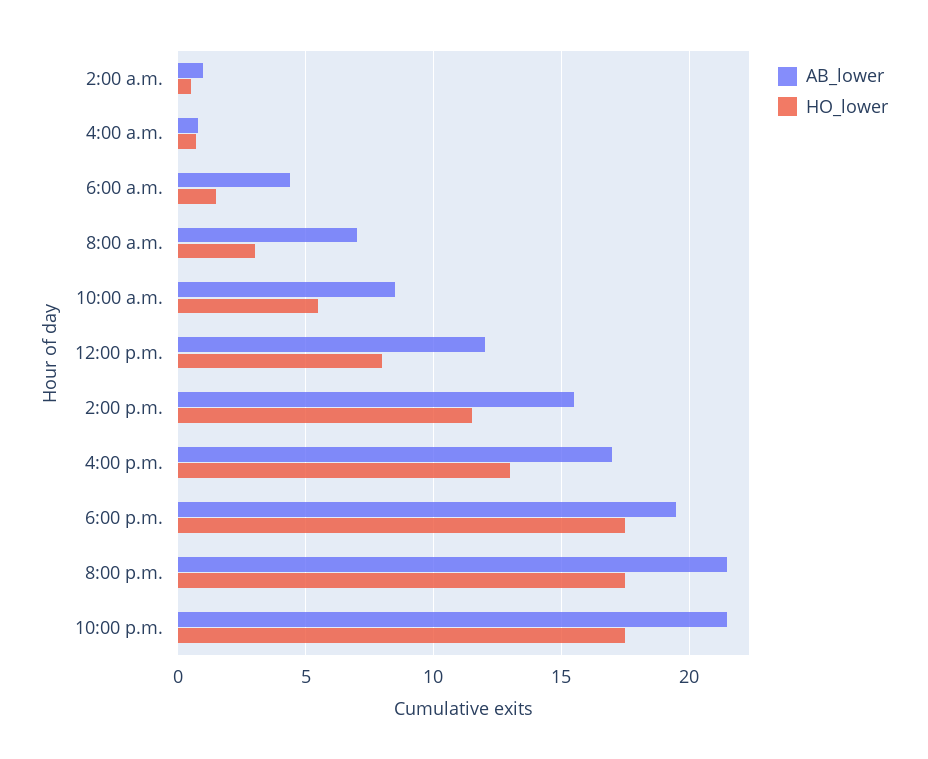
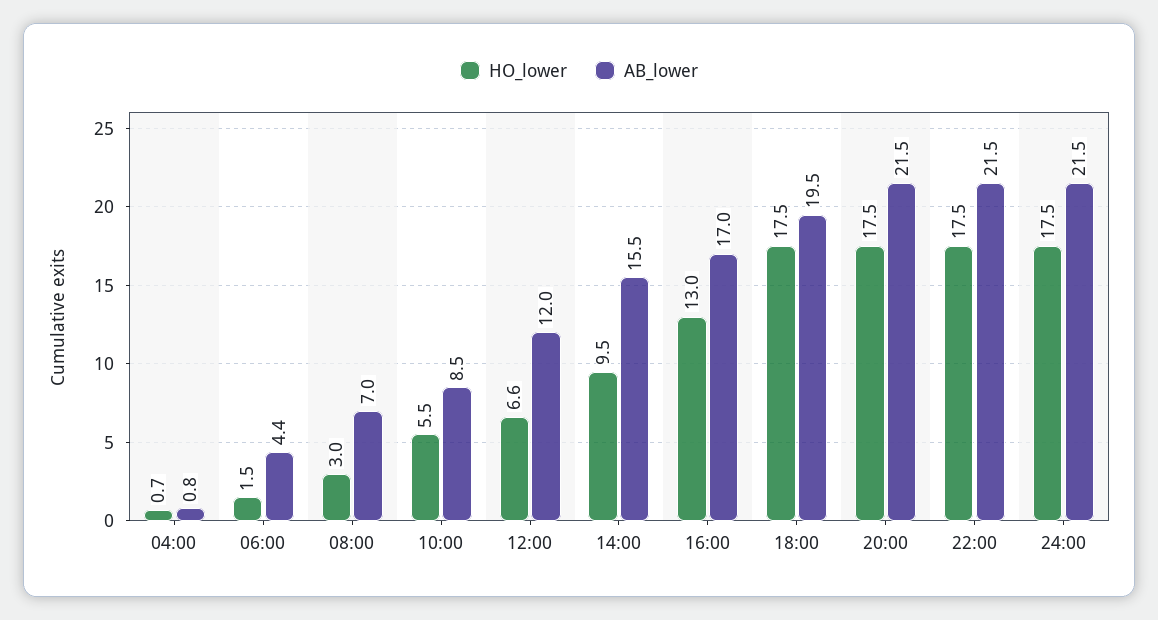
AB_lower, 2:00 a.m.: 1 -> none
HO_lower, 2:00 a.m.: 0.5 -> none
HO_lower, 12:00 p.m.: 8 -> 6.6
HO_lower, 2:00 p.m.: 11.5 -> 9.5
HO_lower, 24:00: none -> 17.5
AB_lower, 24:00: none -> 21.5

